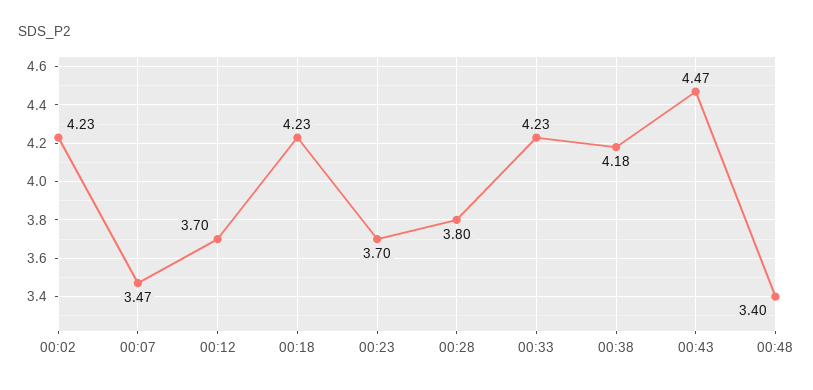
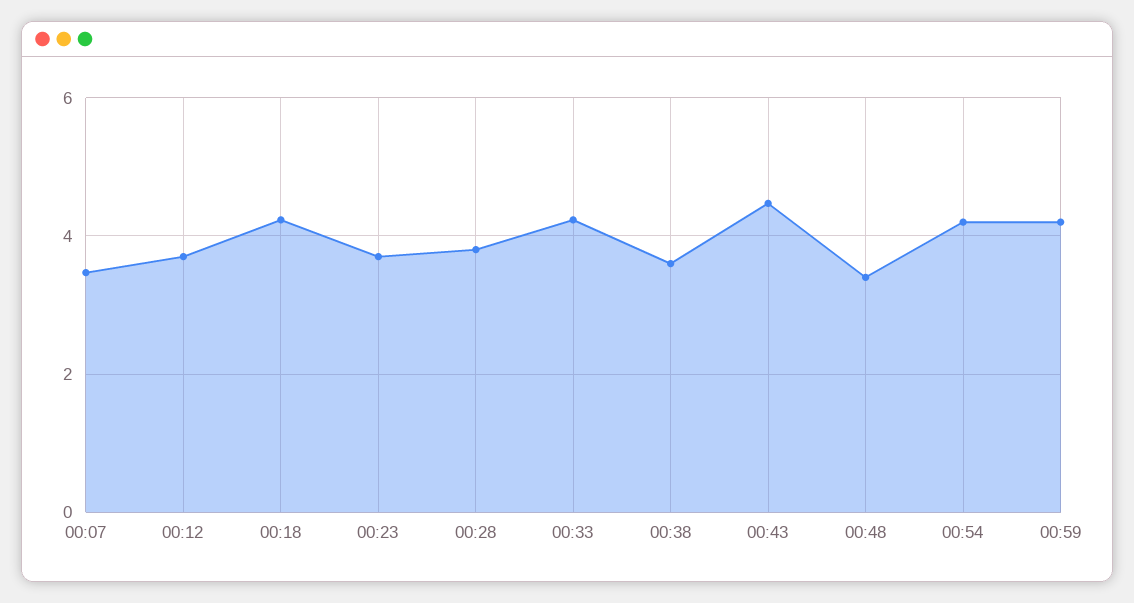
00:02: 4.23 -> none
00:38: 4.18 -> 3.6
00:54: none -> 4.2
00:59: none -> 4.2

